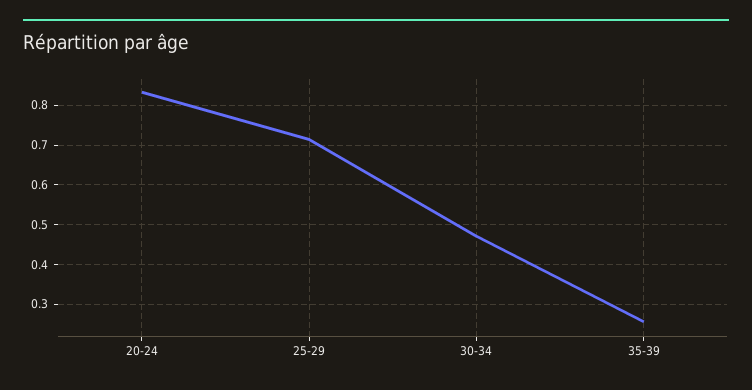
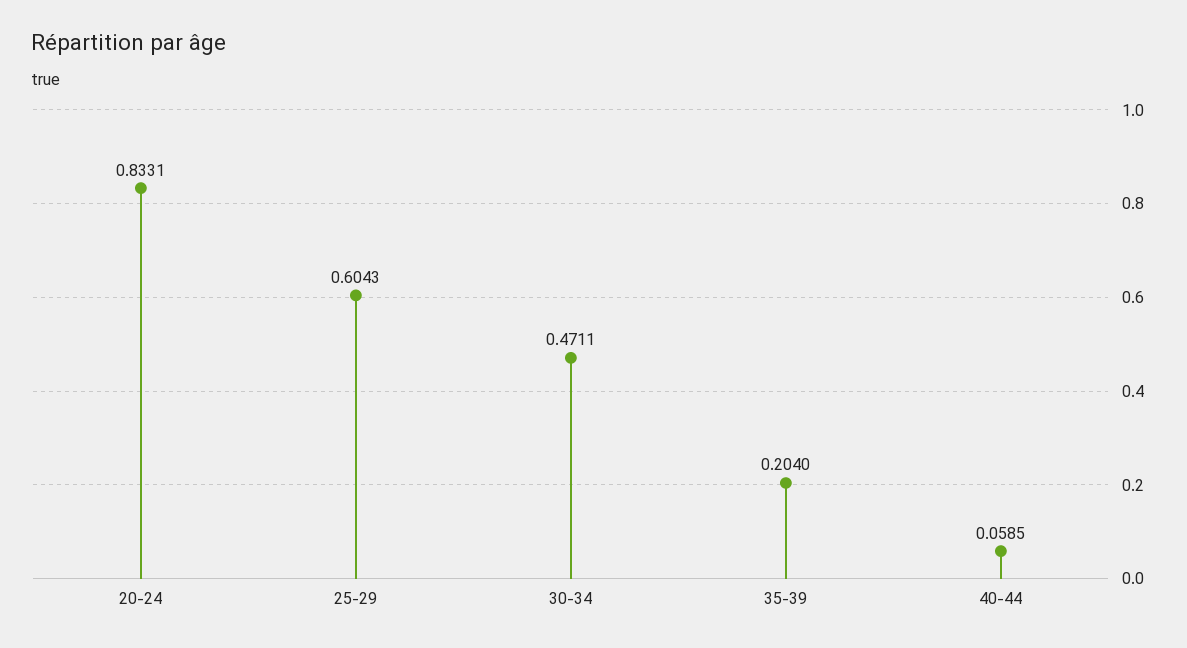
25-29: 0.72 -> 0.6043
35-39: 0.26 -> 0.204
40-44: none -> 0.0585

